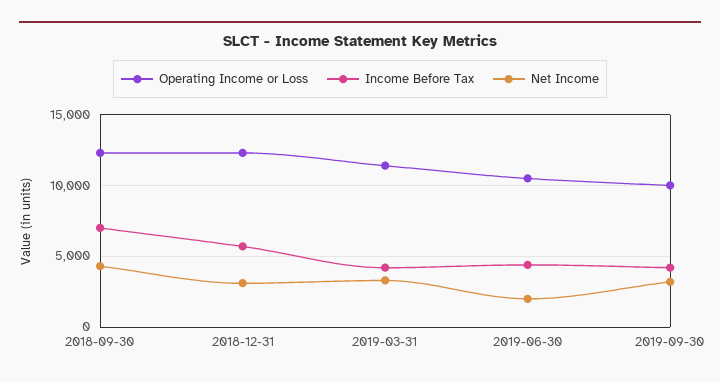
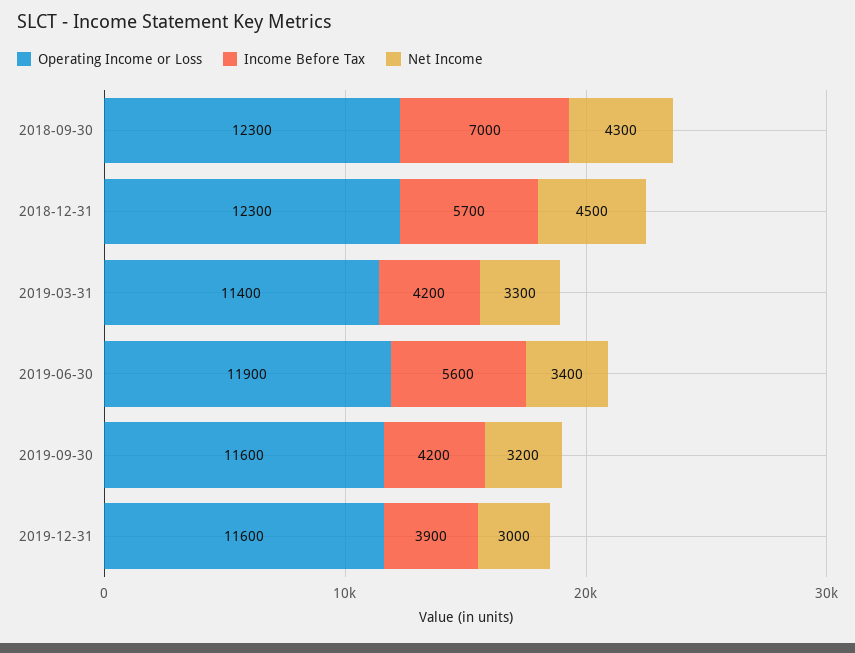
Net Income, 2018-12-31: 3000 -> 4500
Operating Income or Loss, 2019-06-30: 10500 -> 11900
Income Before Tax, 2019-06-30: 4500 -> 5600
Net Income, 2019-06-30: 2000 -> 3400
Operating Income or Loss, 2019-09-30: 10000 -> 11600
Operating Income or Loss, 2019-12-31: none -> 11600
Income Before Tax, 2019-12-31: none -> 3900
Net Income, 2019-12-31: none -> 3000

